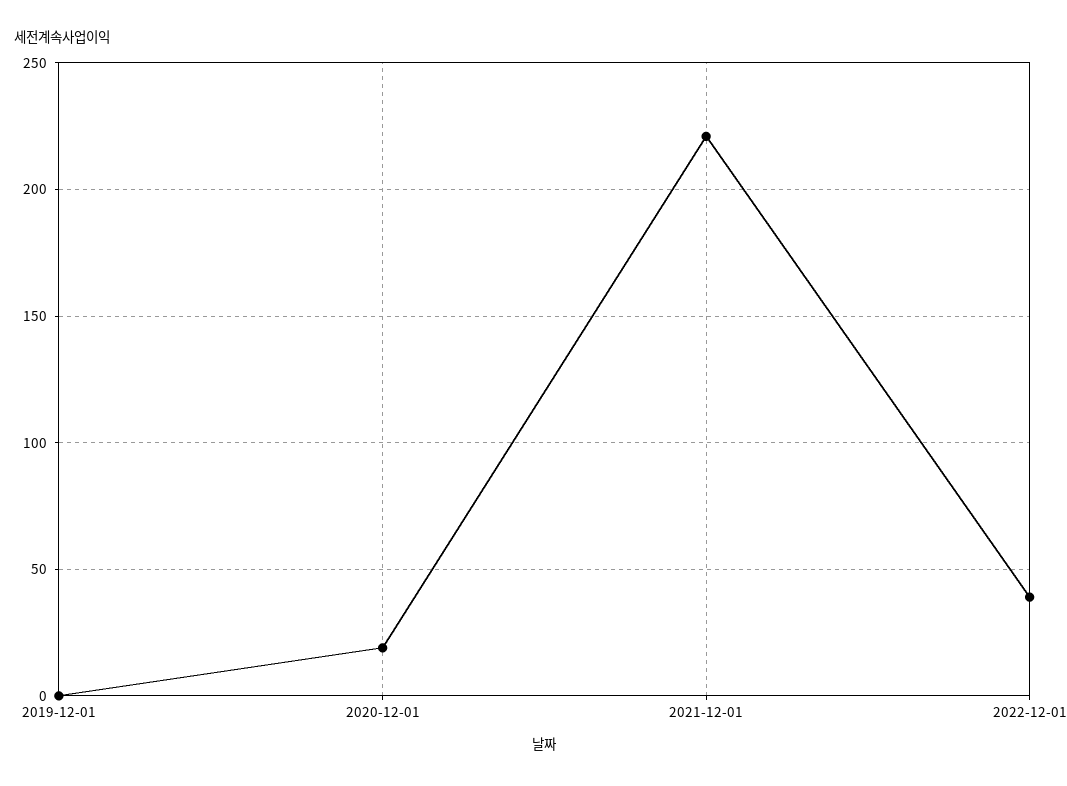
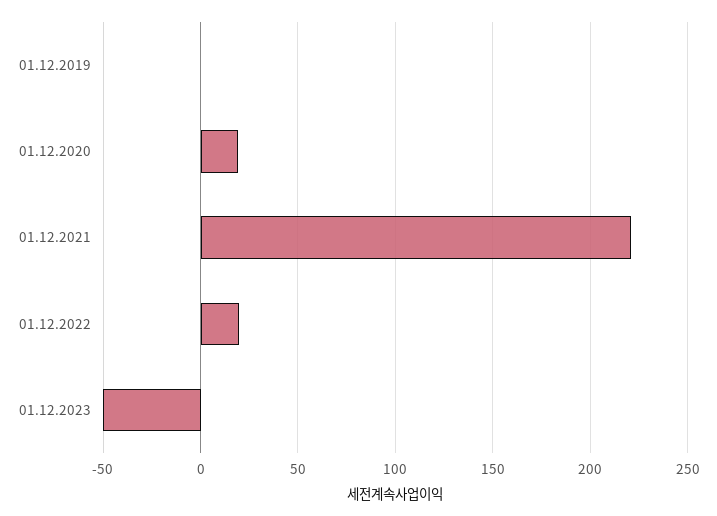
2022-12-01: 40 -> 20
01.12.2023: none -> -50

